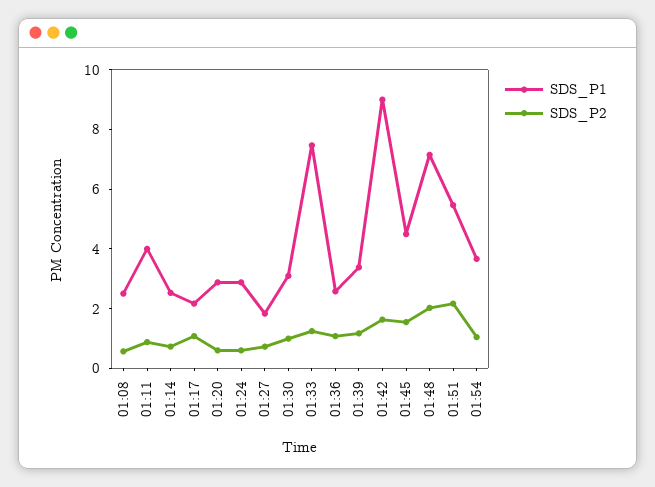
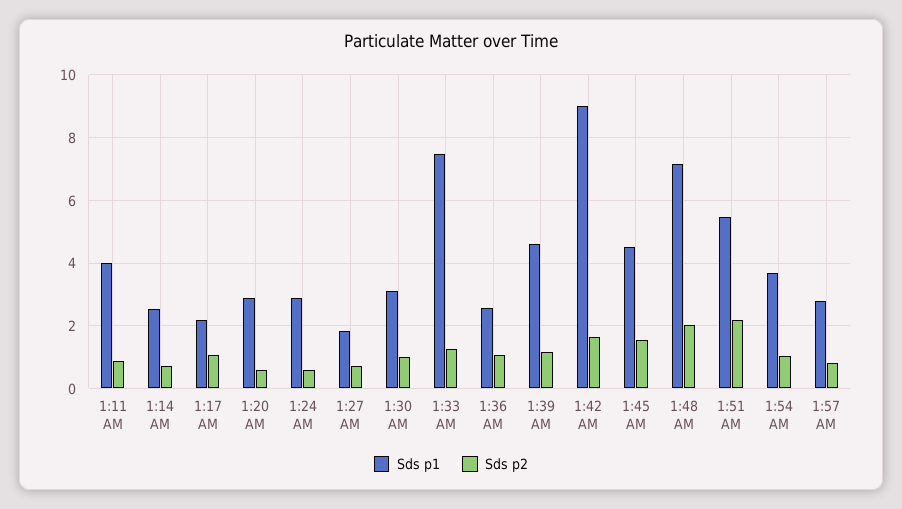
SDS_P1, 01:08: 2.5 -> none
SDS_P2, 01:08: 0.5 -> none
SDS_P1, 01:39: 3.5 -> 4.6
SDS_P1, 1:57 AM: none -> 2.8
SDS_P2, 1:57 AM: none -> 0.8

